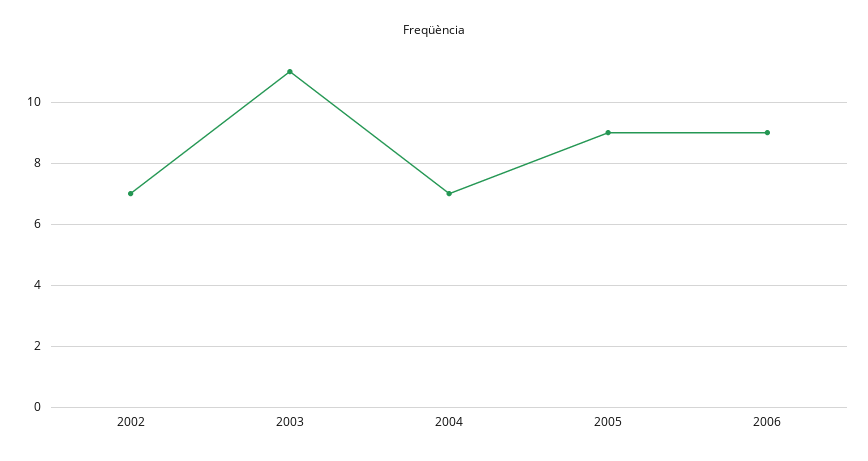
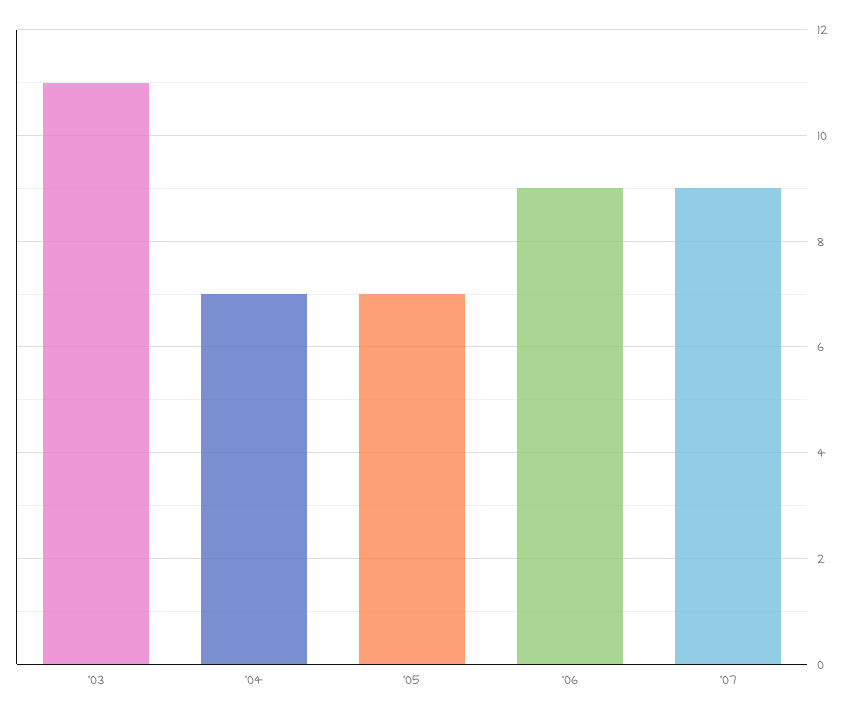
2002: 7 -> none
2005: 9 -> 7
'07: none -> 9

